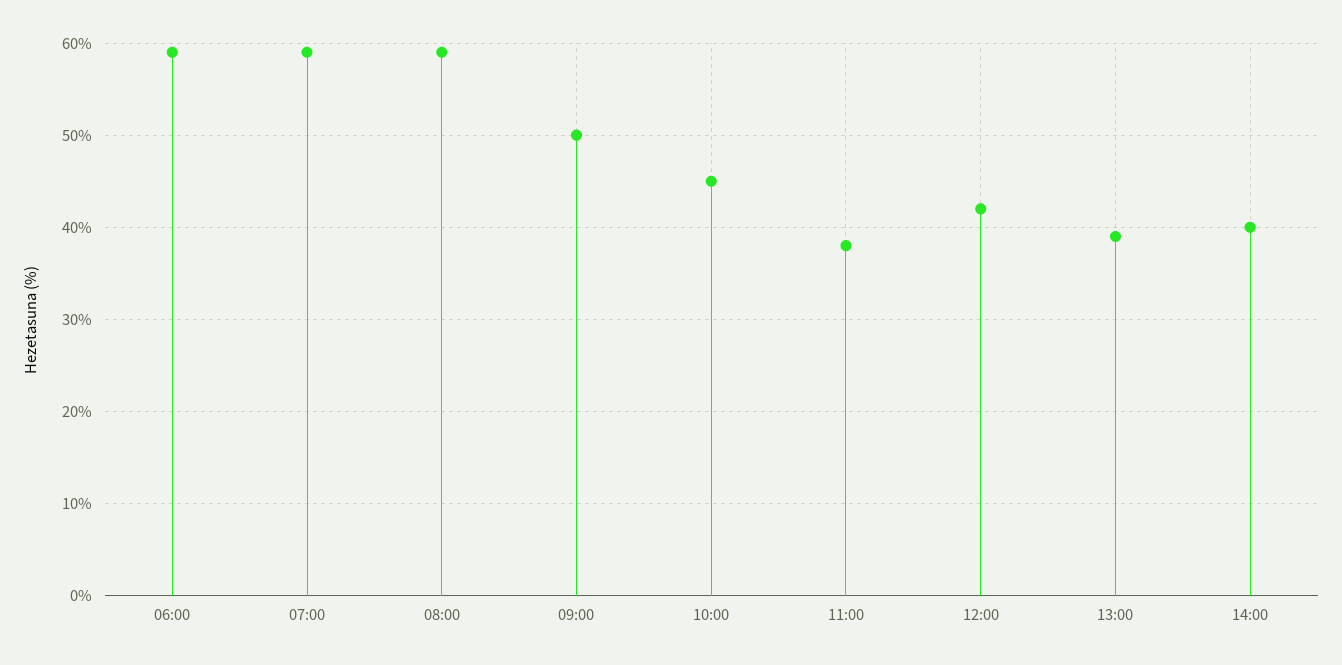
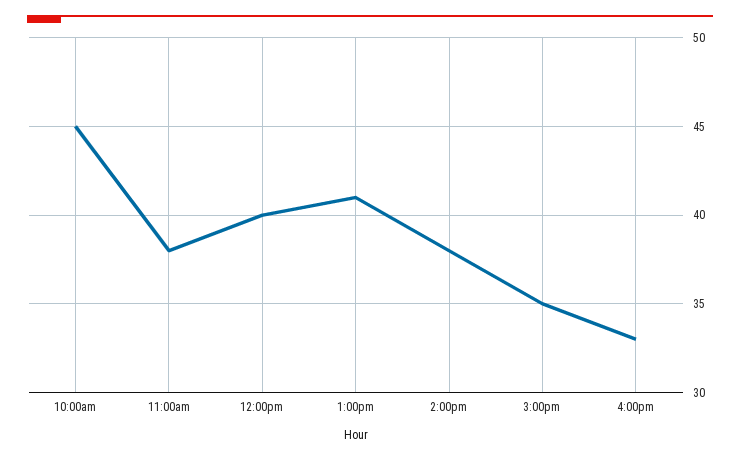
06:00: 59 -> none
07:00: 59 -> none
08:00: 59 -> none
09:00: 50 -> none
12:00: 42 -> 40
13:00: 39 -> 41
14:00: 40 -> 38
3:00pm: none -> 35
4:00pm: none -> 33

